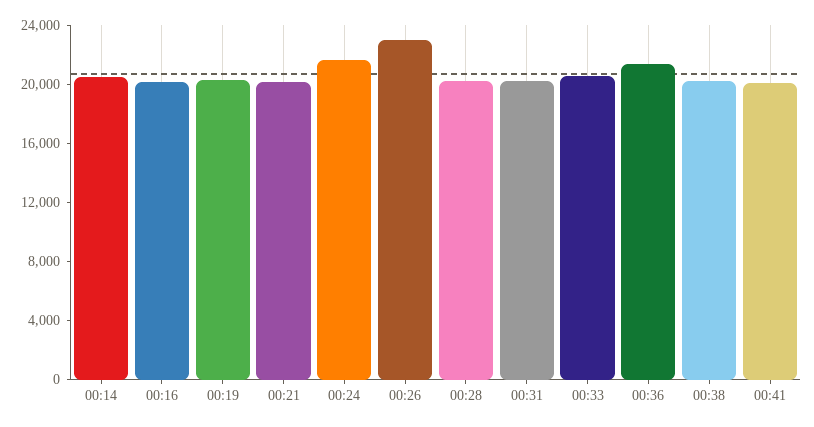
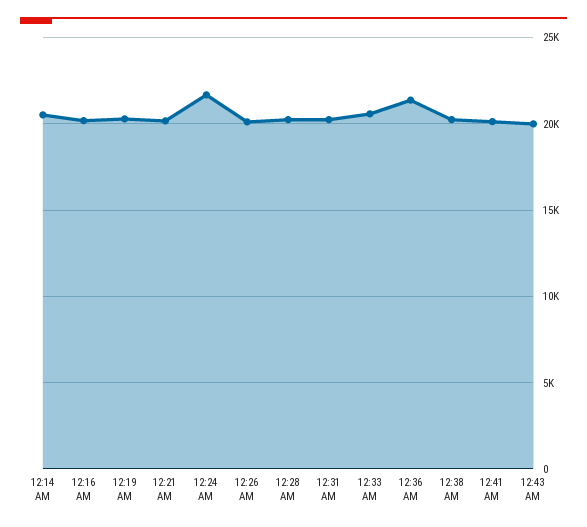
00:26: 23000 -> 20000
12:43 AM: none -> 20000

